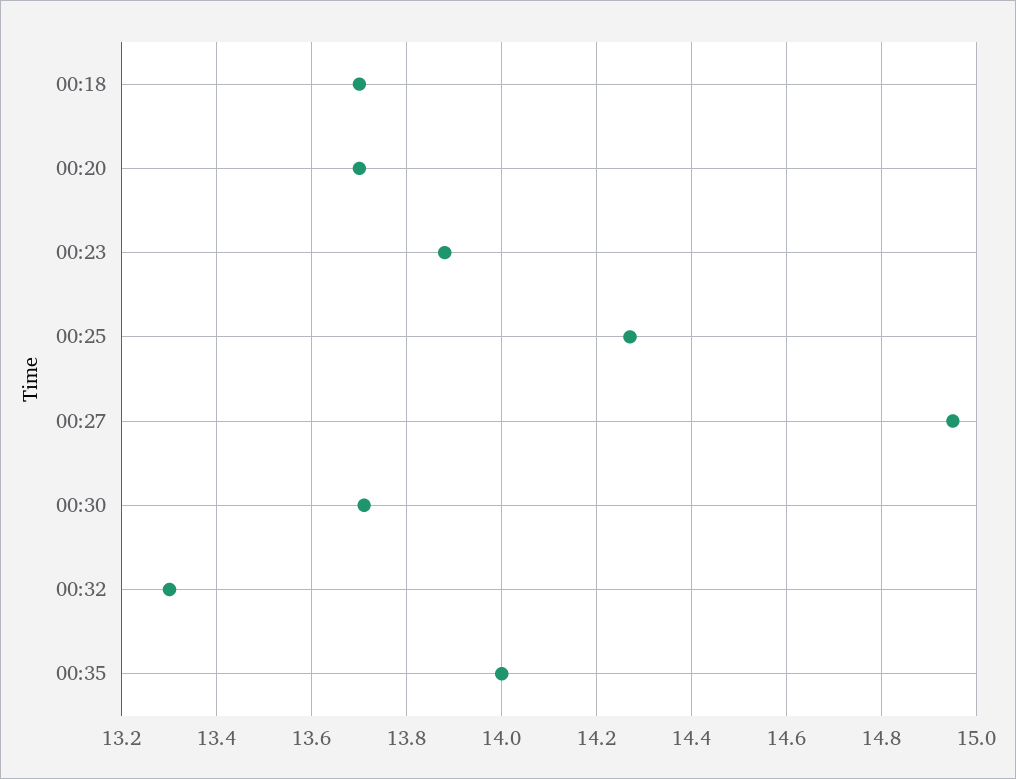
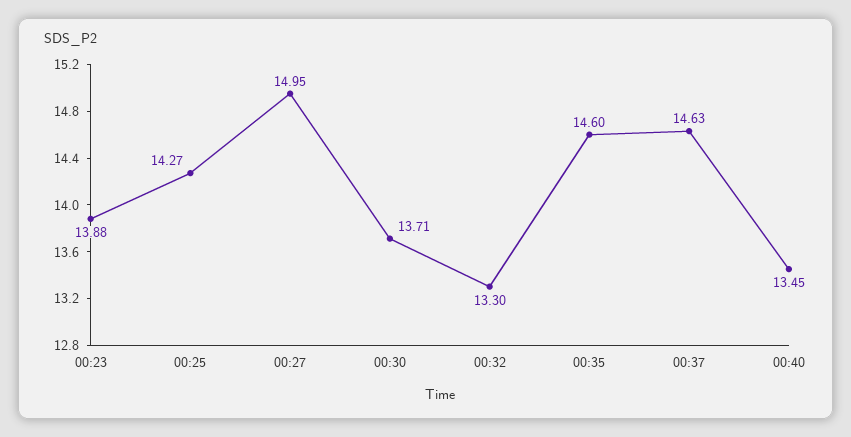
00:18: 13.7 -> none
00:20: 13.7 -> none
00:35: 14 -> 14.6
00:37: none -> 14.63
00:40: none -> 13.45

